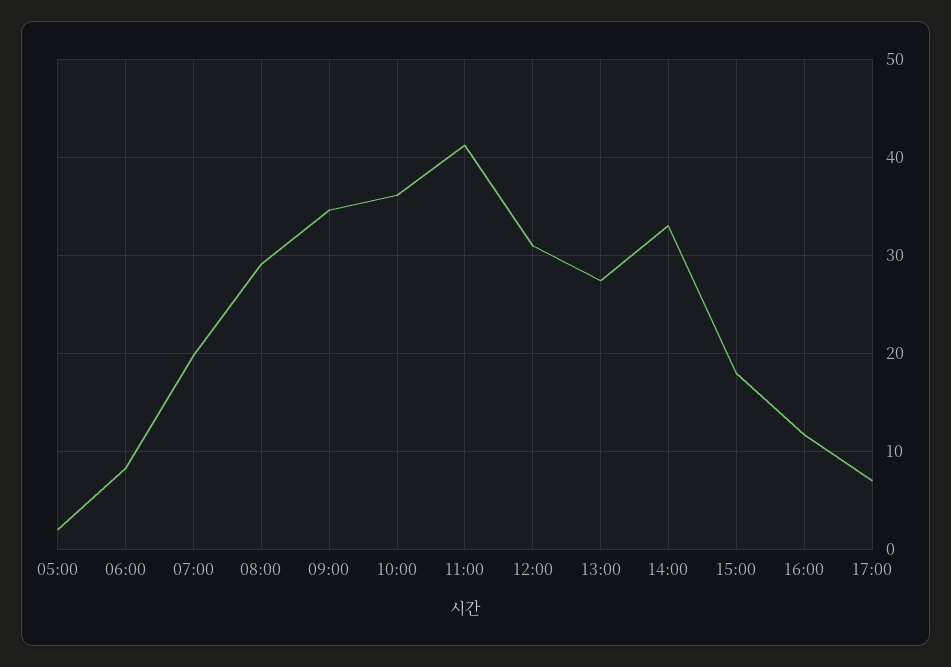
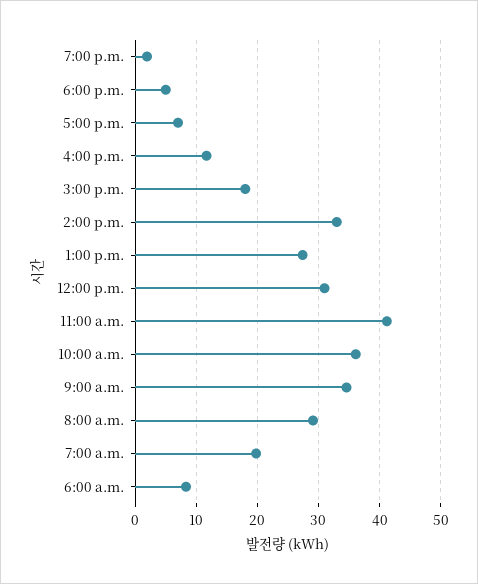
05:00: 2 -> none
7:00 p.m.: none -> 2
6:00 p.m.: none -> 5

